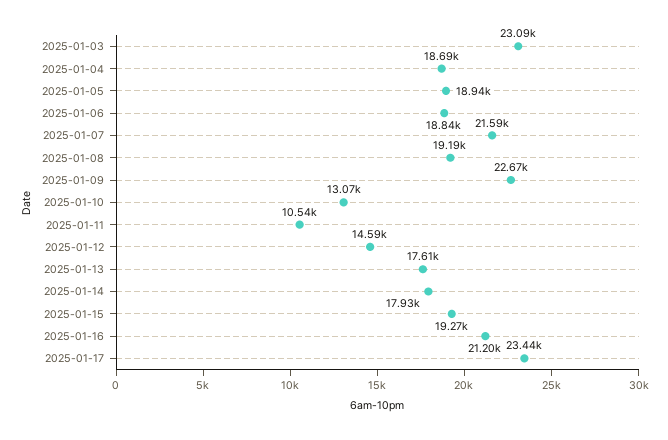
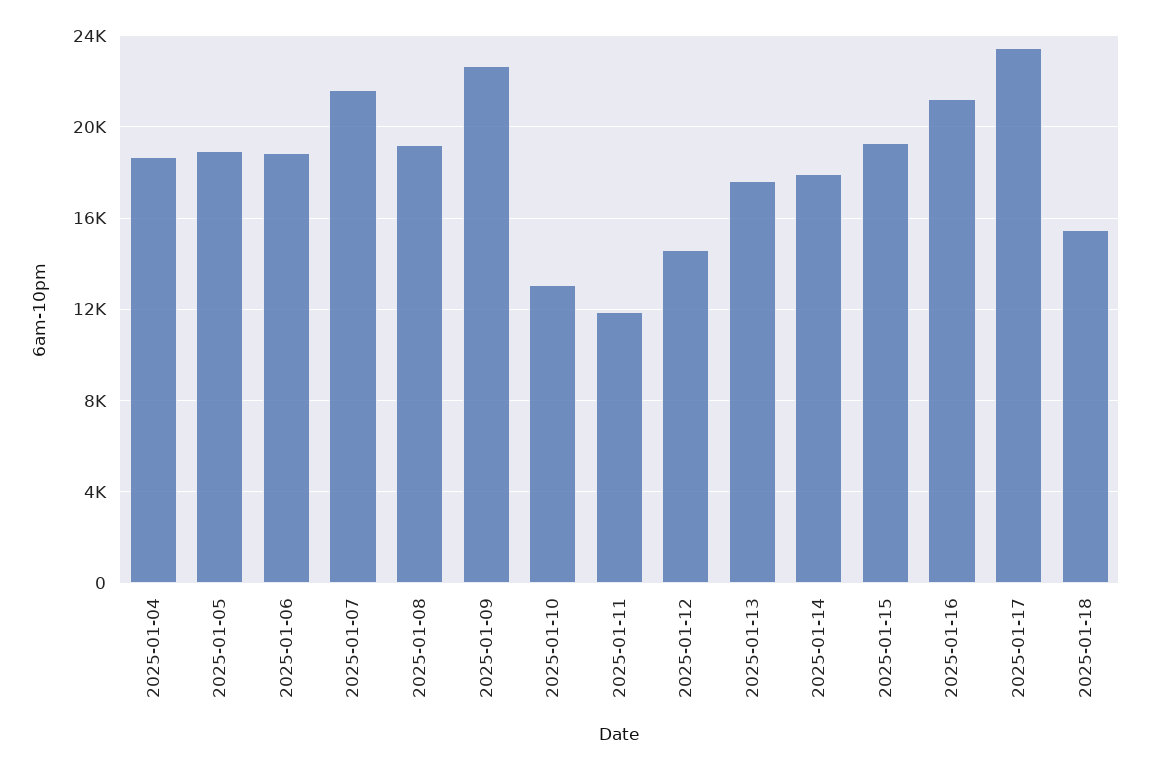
2025-01-03: 23090 -> none
2025-01-11: 10540 -> 12000
2025-01-18: none -> 15500

